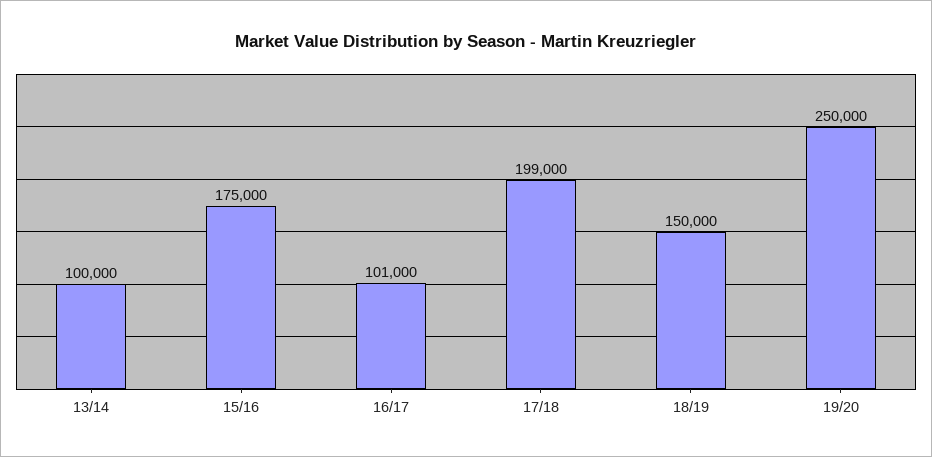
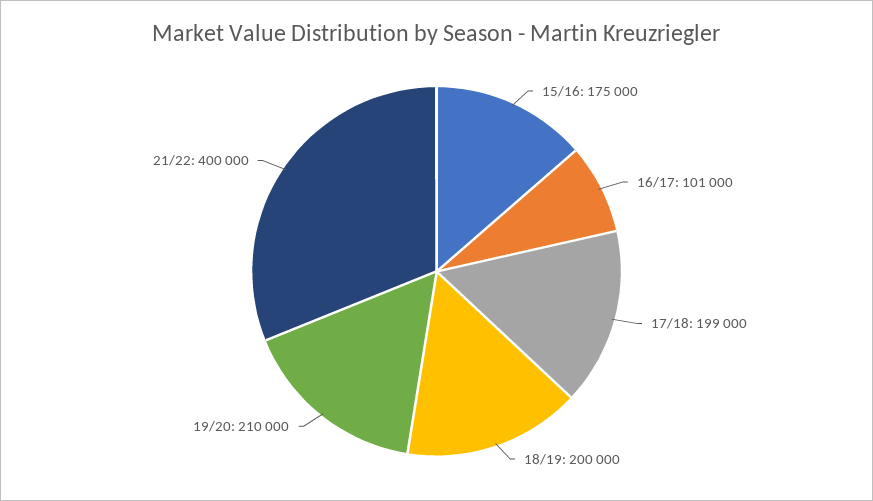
13/14: 100000 -> none
18/19: 150000 -> 200000
19/20: 250000 -> 210000
21/22: none -> 400000

